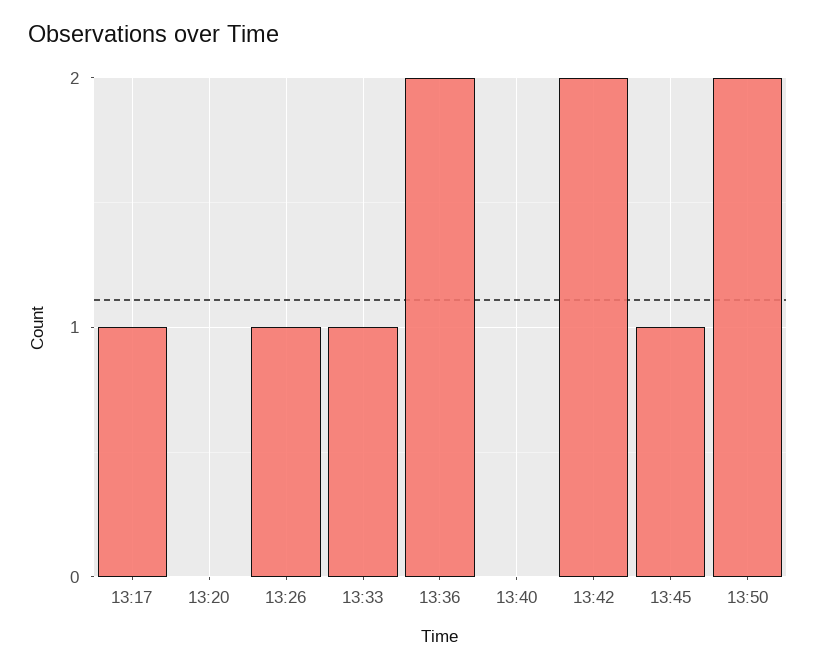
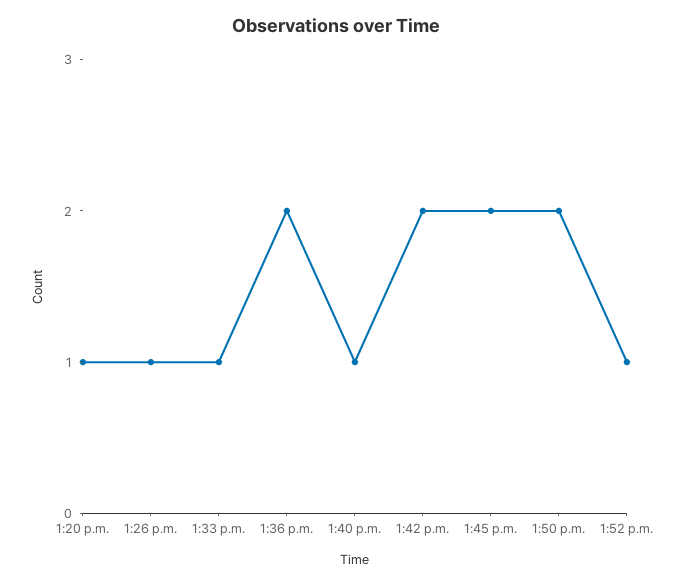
13:17: 1 -> none
13:20: 0 -> 1
13:40: 0 -> 1
13:45: 1 -> 2
1:52 p.m.: none -> 1

